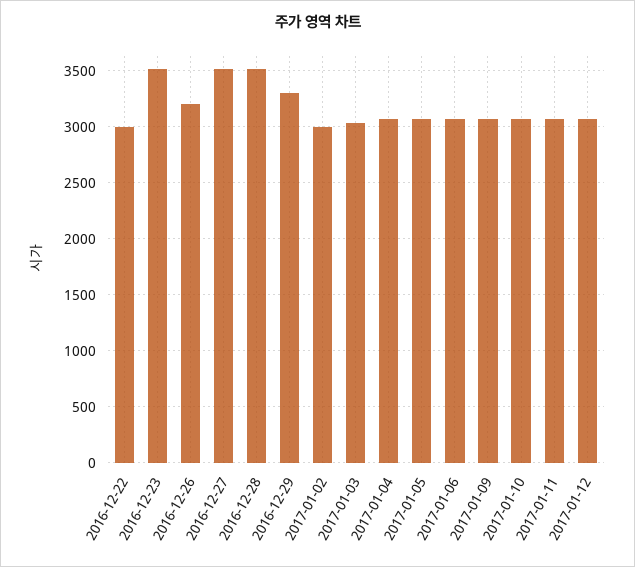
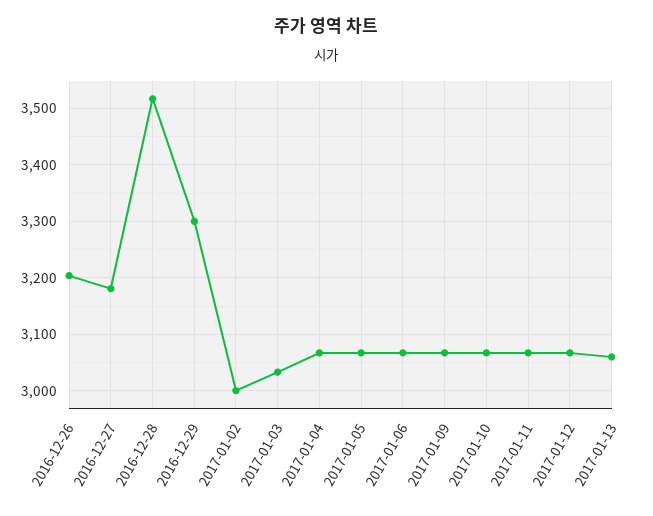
2016-12-22: 3000 -> none
2016-12-23: 3500 -> none
2016-12-27: 3500 -> 3180
2017-01-13: none -> 3060

